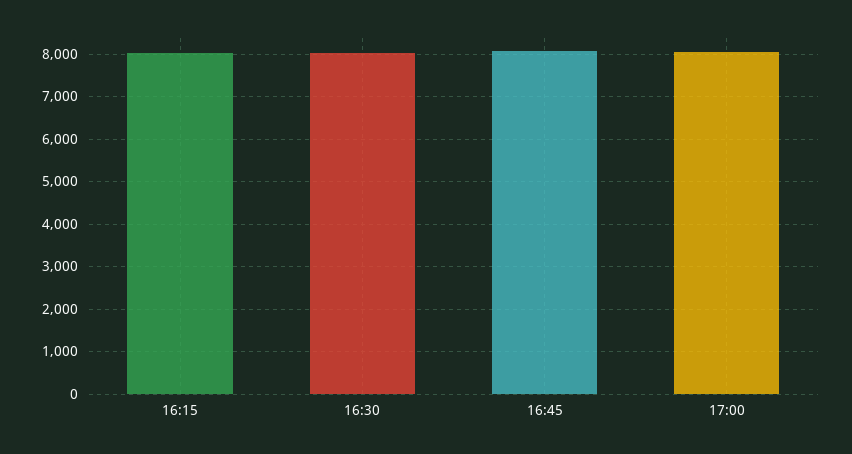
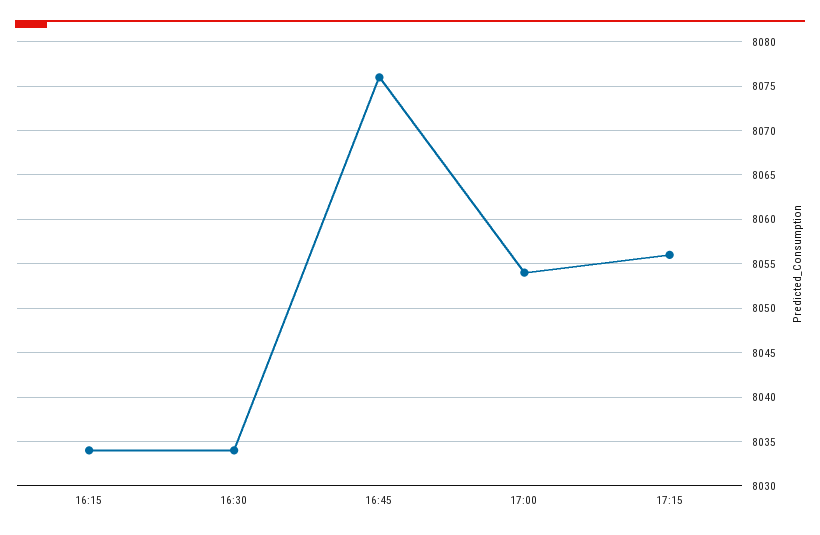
17:15: none -> 8056

